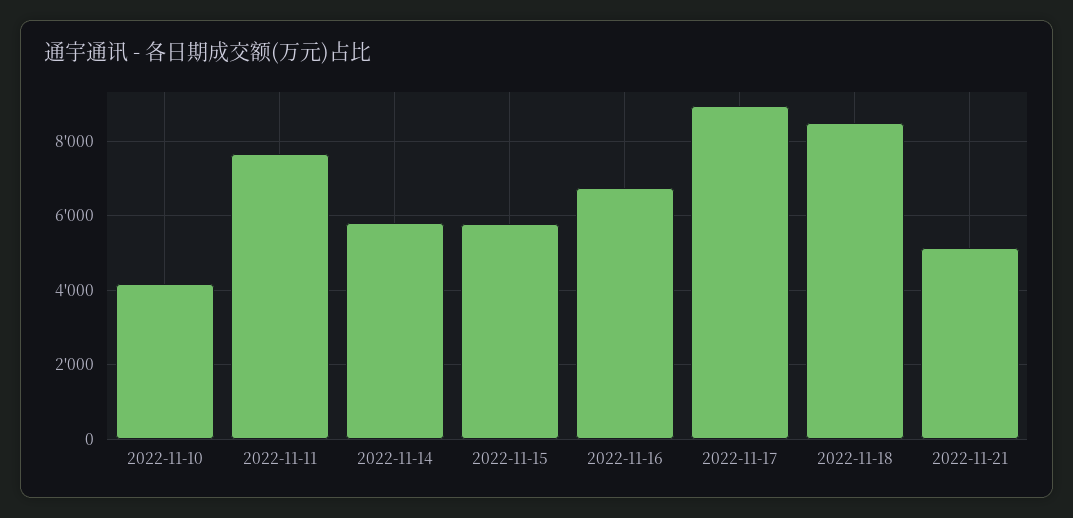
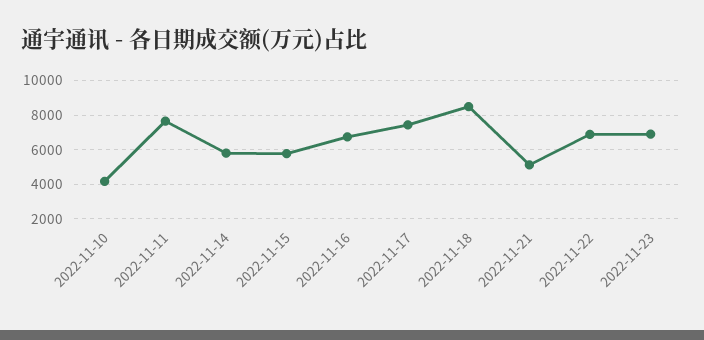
2022-11-17: 9000 -> 7500
2022-11-22: none -> 7000
2022-11-23: none -> 7000

